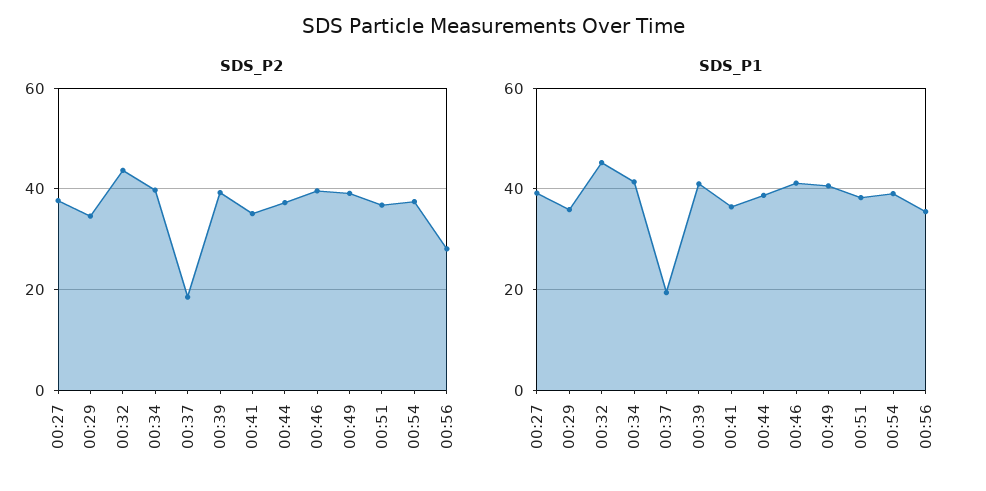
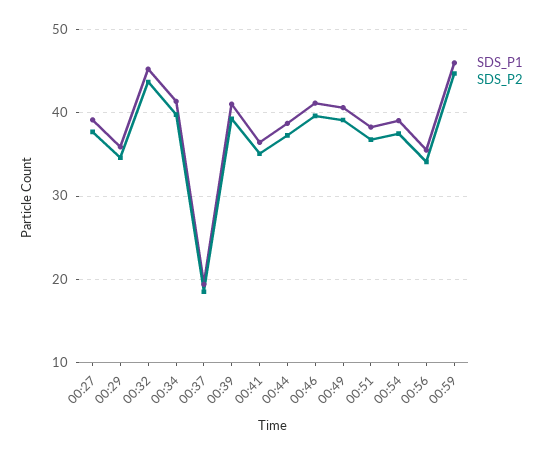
SDS_P2, 00:56: 28 -> 34
SDS_P1, 00:59: none -> 46
SDS_P2, 00:59: none -> 45

